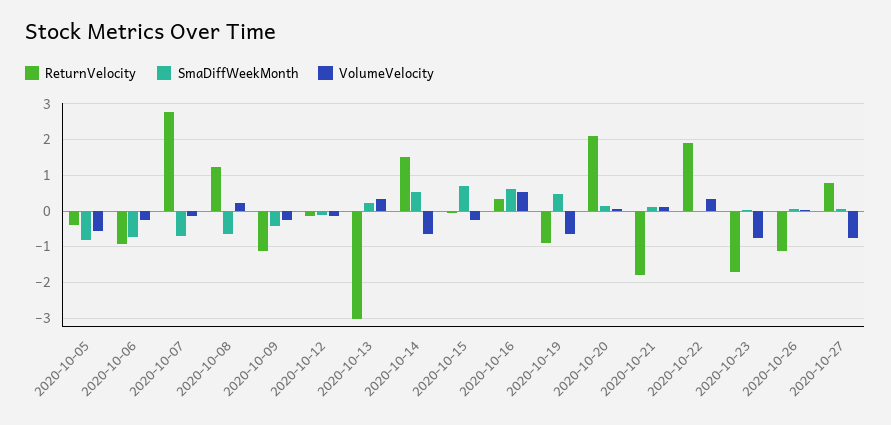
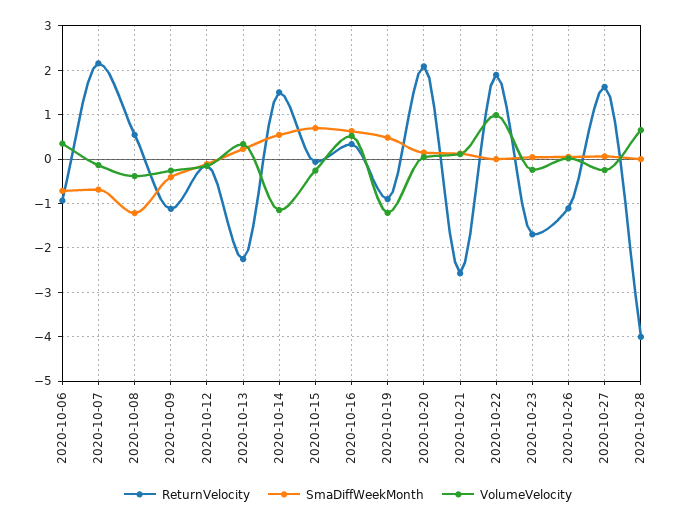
ReturnVelocity, 2020-10-05: -0.4 -> none
SmaDiffWeekMonth, 2020-10-05: -0.8 -> none
VolumeVelocity, 2020-10-05: -0.6 -> none
VolumeVelocity, 2020-10-06: -0.2 -> 0.4
ReturnVelocity, 2020-10-07: 2.8 -> 2.2
ReturnVelocity, 2020-10-08: 1.2 -> 0.6
SmaDiffWeekMonth, 2020-10-08: -0.6 -> -1.2
VolumeVelocity, 2020-10-08: 0.2 -> -0.4
ReturnVelocity, 2020-10-13: -3 -> -2.2
VolumeVelocity, 2020-10-14: -0.6 -> -1.2
VolumeVelocity, 2020-10-19: -0.6 -> -1.2
ReturnVelocity, 2020-10-21: -1.8 -> -2.6
VolumeVelocity, 2020-10-22: 0.4 -> 1
VolumeVelocity, 2020-10-23: -0.8 -> -0.2
ReturnVelocity, 2020-10-27: 0.8 -> 1.6
VolumeVelocity, 2020-10-27: -0.8 -> -0.2
ReturnVelocity, 2020-10-28: none -> -4
SmaDiffWeekMonth, 2020-10-28: none -> 0
VolumeVelocity, 2020-10-28: none -> 0.6

